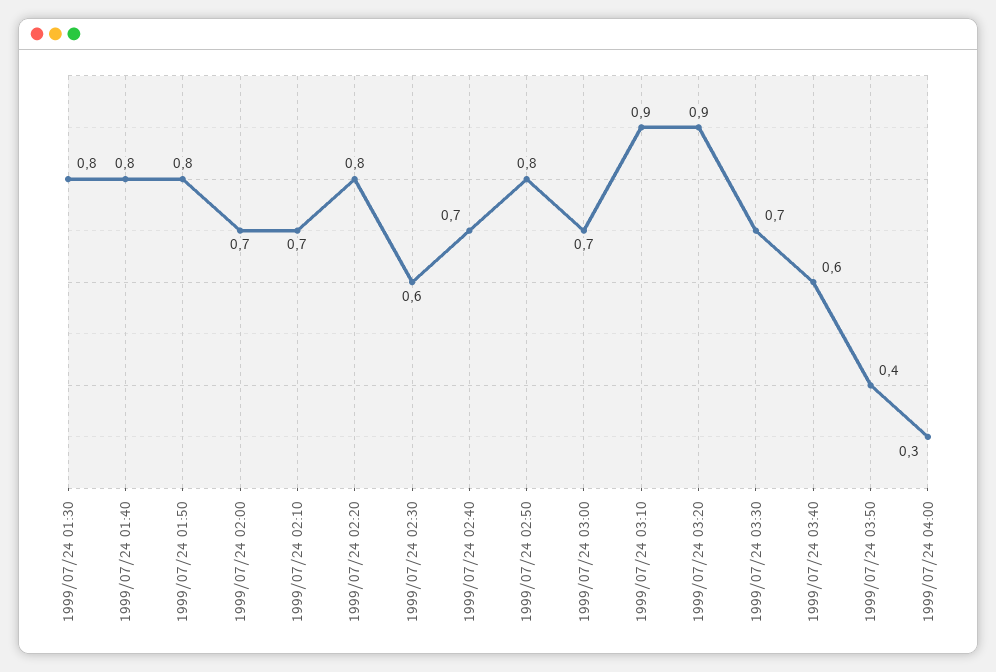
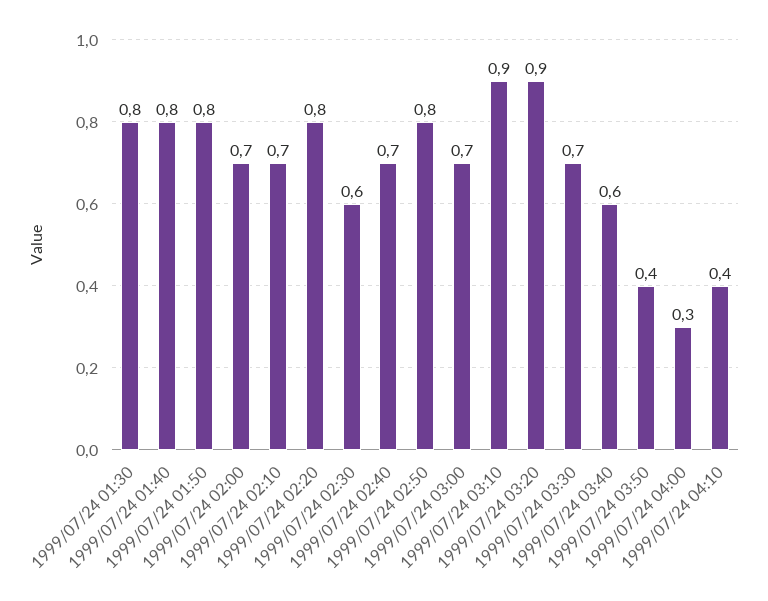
1999/07/24 04:10: none -> 0.4

